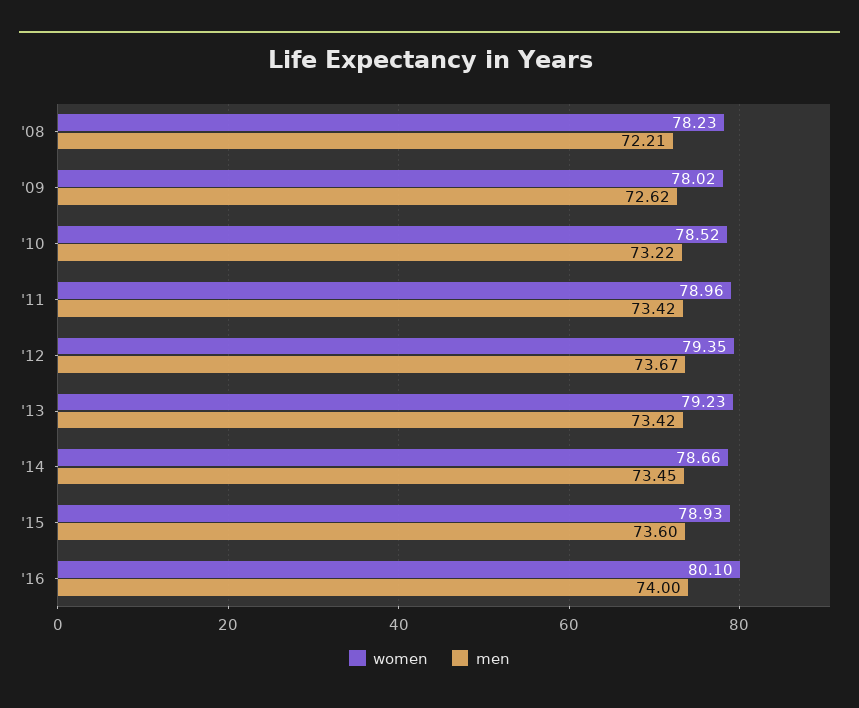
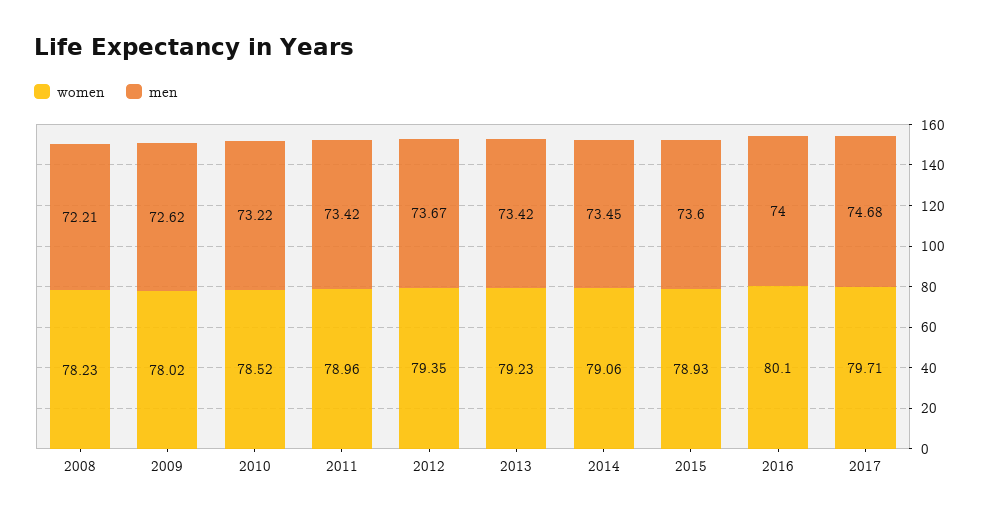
women, '14: 78.66 -> 79.06
women, 2017: none -> 79.71
men, 2017: none -> 74.68

